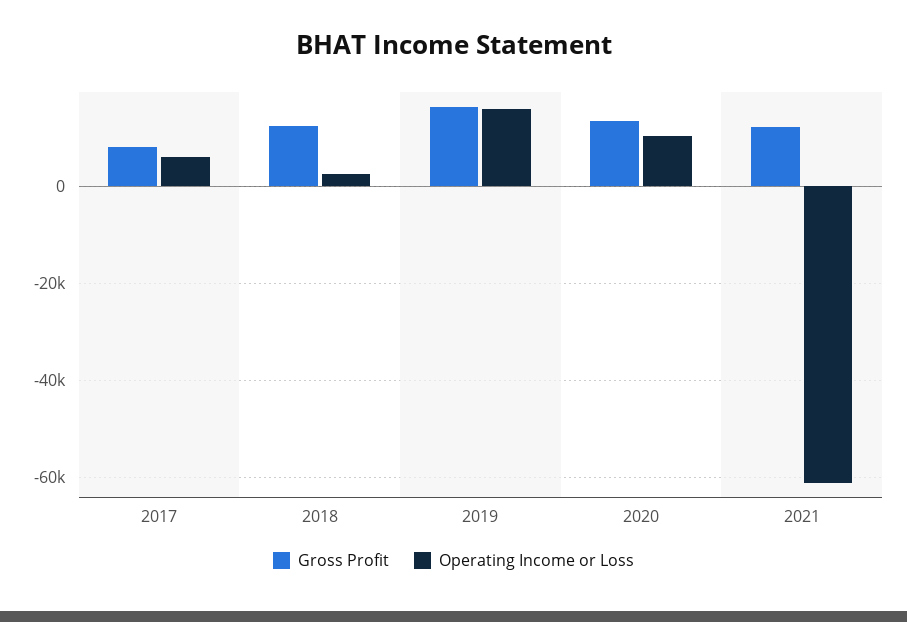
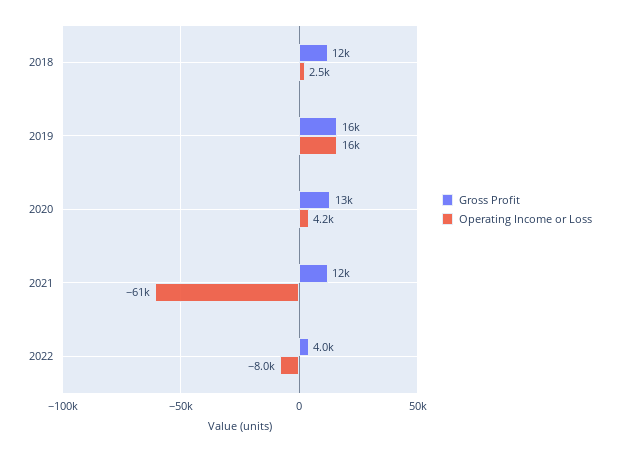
Gross Profit, 2017: 8000 -> none
Operating Income or Loss, 2017: 6000 -> none
Operating Income or Loss, 2020: 10000 -> 4200
Gross Profit, 2022: none -> 4000
Operating Income or Loss, 2022: none -> -8000

